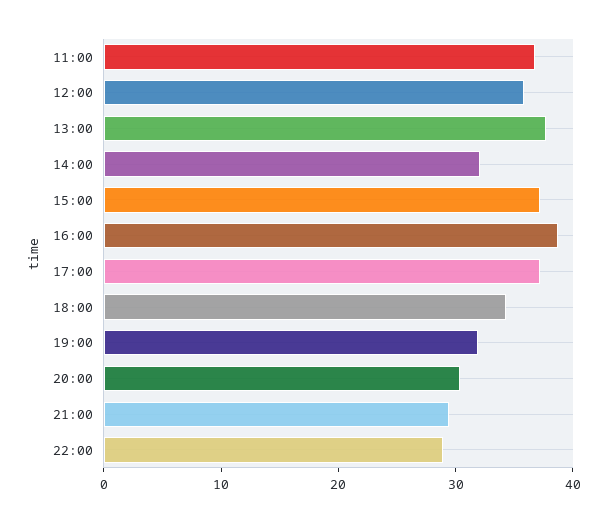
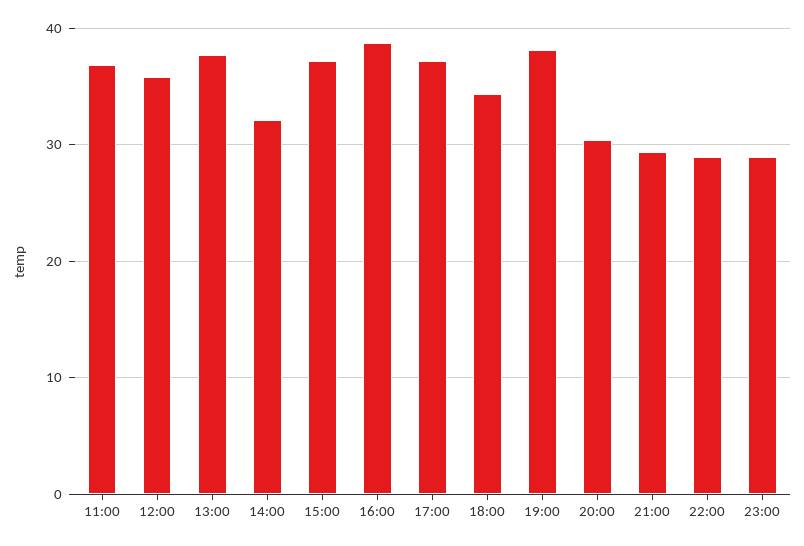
19:00: 32 -> 38
23:00: none -> 29

